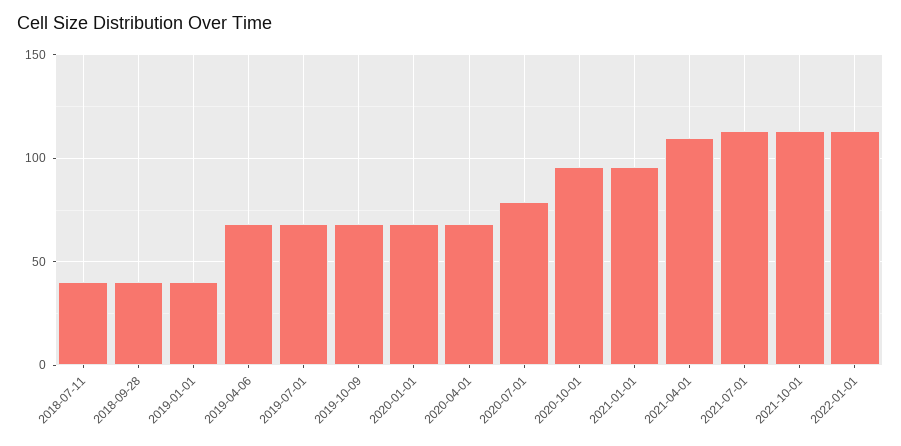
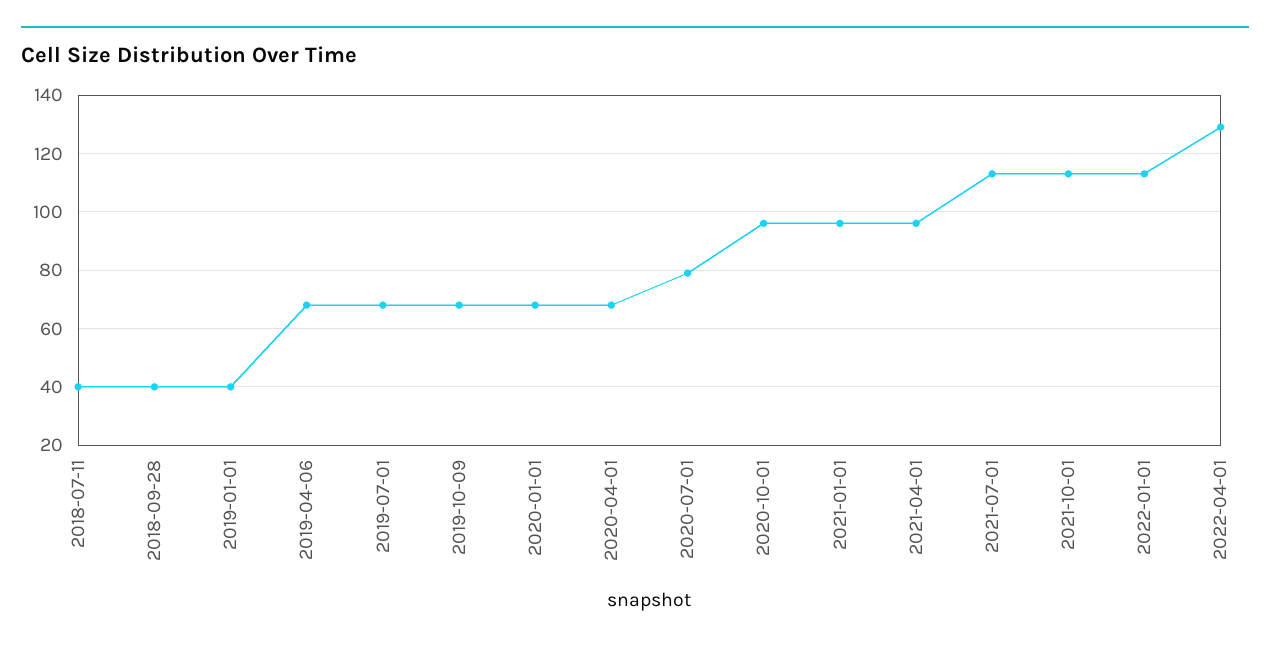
2021-04-01: 110 -> 95
2022-04-01: none -> 130

